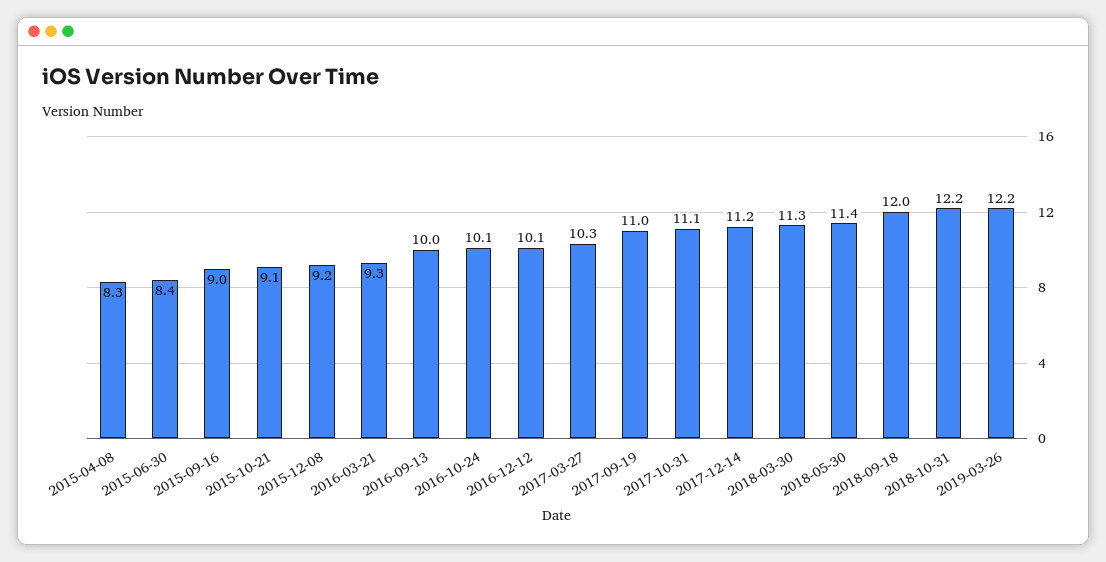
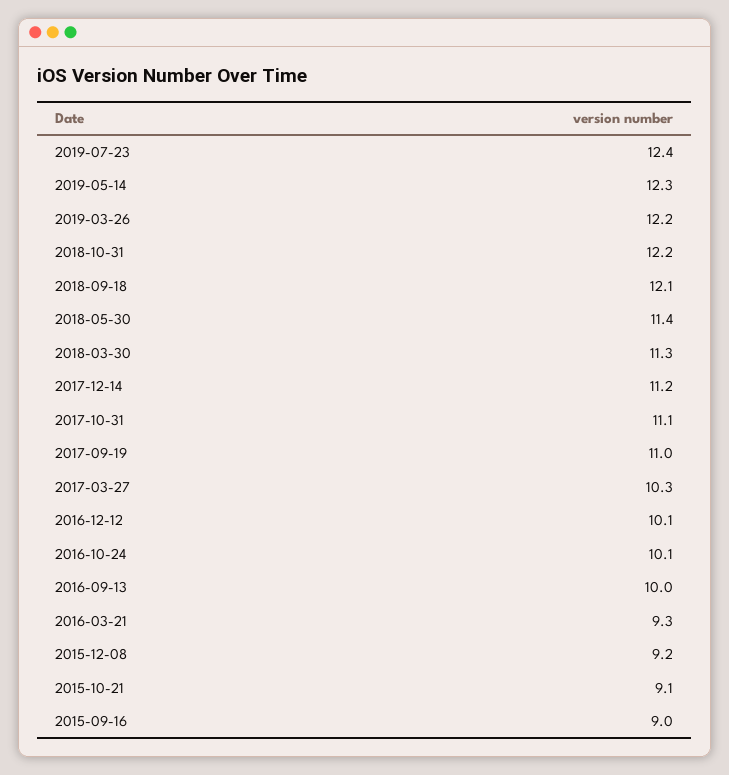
2015-04-08: 8.3 -> none
2015-06-30: 8.4 -> none
2018-09-18: 12 -> 12.1
2019-07-23: none -> 12.4
2019-05-14: none -> 12.3

